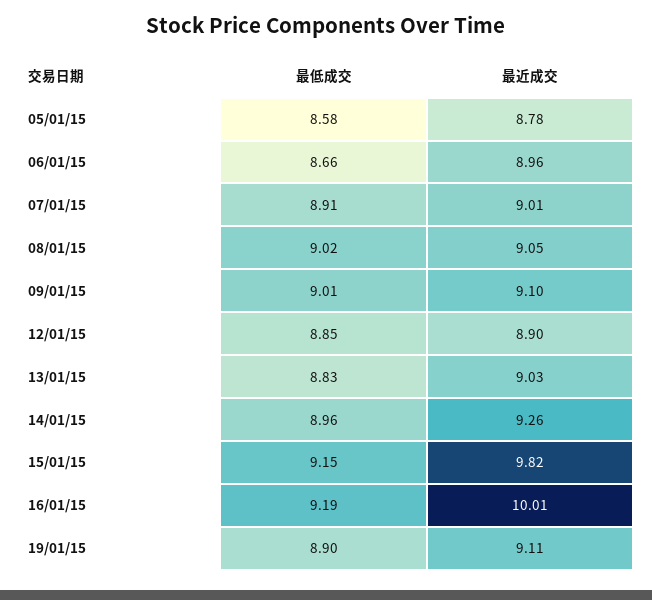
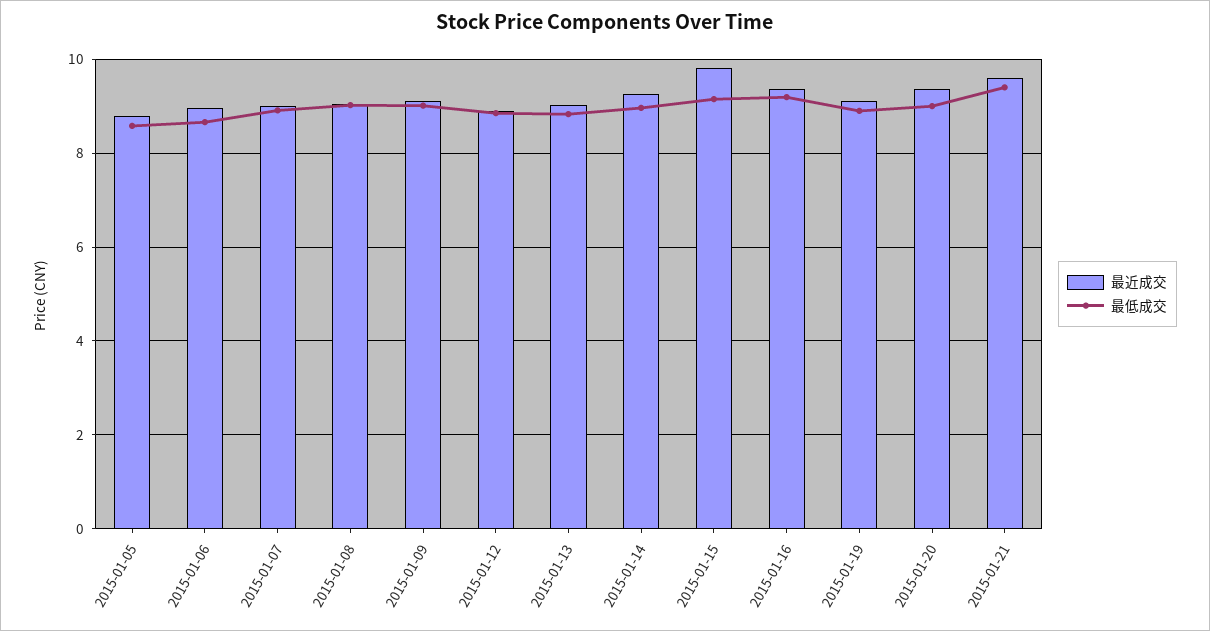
最近成交, 16/01/15: 10.01 -> 9.4
最近成交, 2015-01-20: none -> 9.4
最低成交, 2015-01-20: none -> 9
最近成交, 2015-01-21: none -> 9.6
最低成交, 2015-01-21: none -> 9.4

